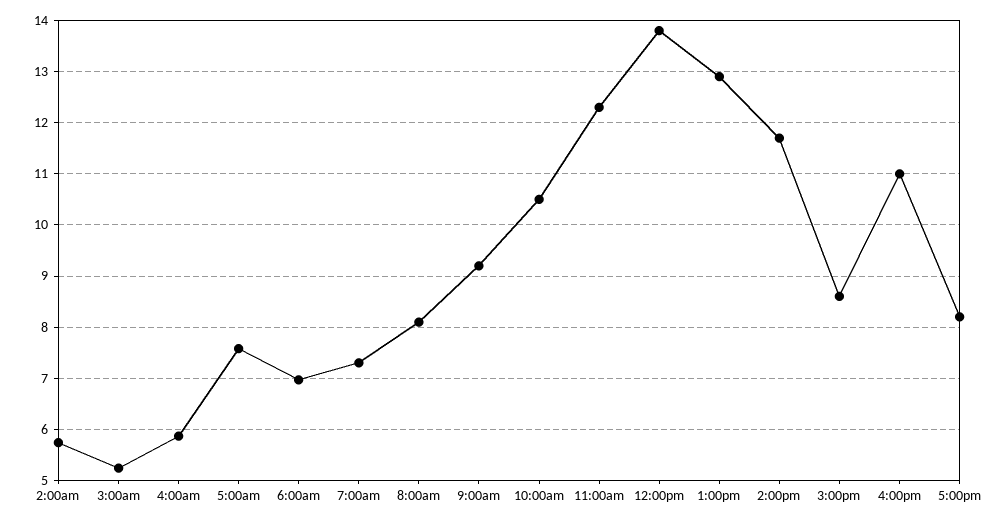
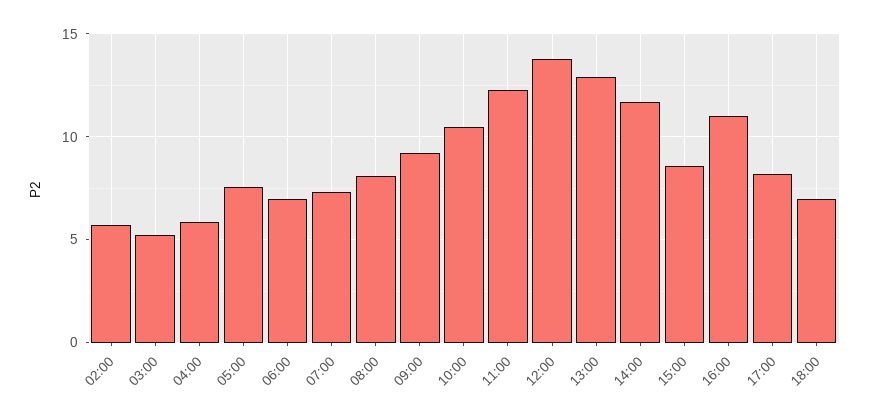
18:00: none -> 7

